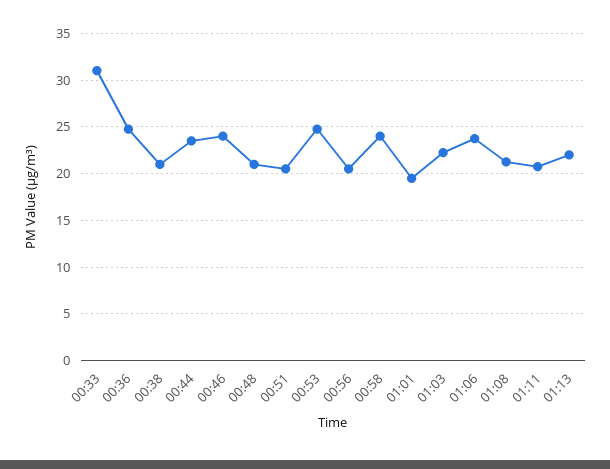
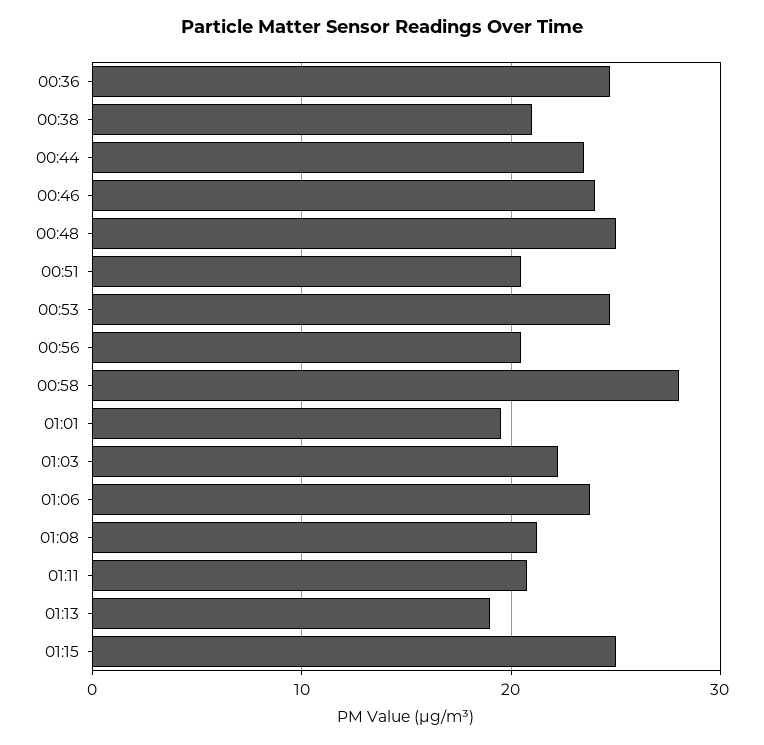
00:33: 31 -> none
00:48: 21 -> 25
00:58: 24 -> 28
01:13: 22 -> 19
01:15: none -> 25

